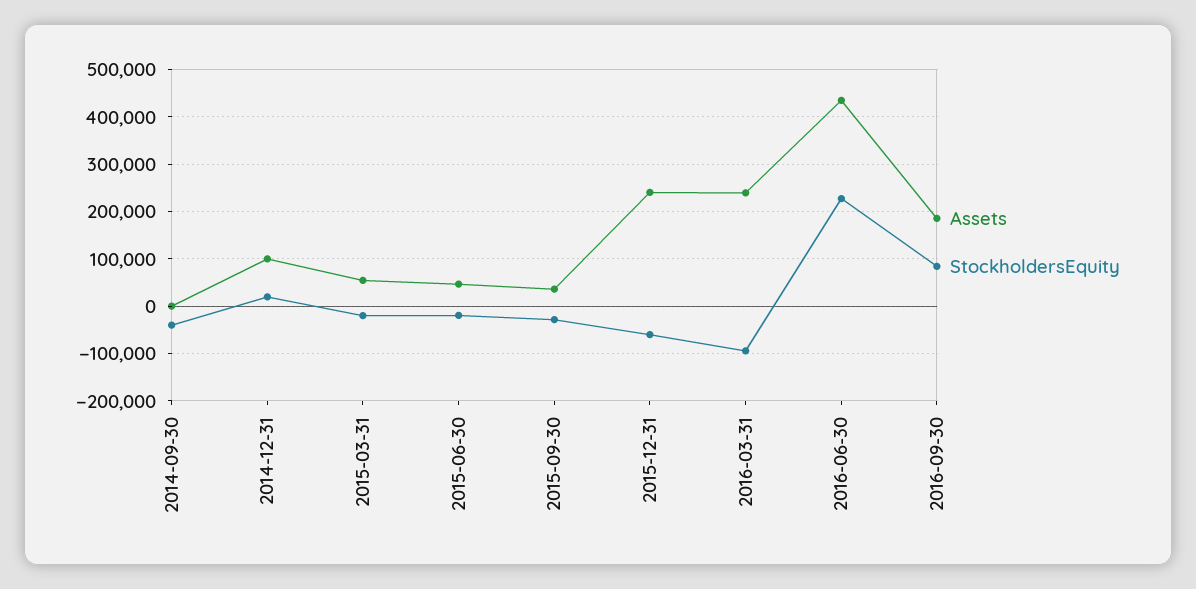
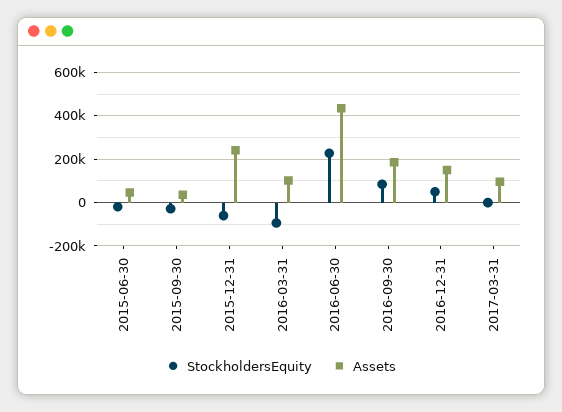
Assets, 2014-09-30: 0 -> none
StockholdersEquity, 2014-09-30: -40000 -> none
Assets, 2014-12-31: 100000 -> none
StockholdersEquity, 2014-12-31: 20000 -> none
Assets, 2015-03-31: 60000 -> none
StockholdersEquity, 2015-03-31: -20000 -> none
Assets, 2016-03-31: 240000 -> 100000
StockholdersEquity, 2016-12-31: none -> 50000
Assets, 2016-12-31: none -> 150000
StockholdersEquity, 2017-03-31: none -> 0
Assets, 2017-03-31: none -> 100000

